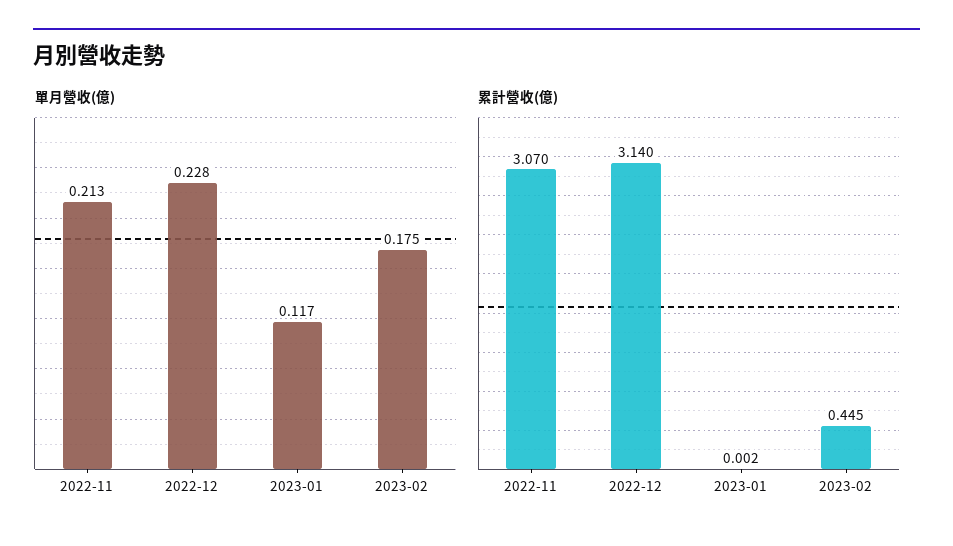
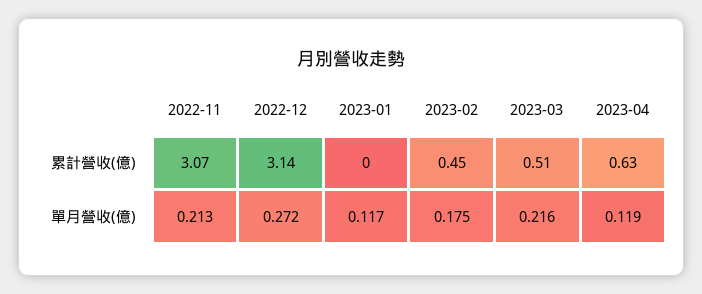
單月營收(億), 2022-12: 0.228 -> 0.272
累計營收(億), 2023-03: none -> 0.51
累計營收(億), 2023-04: none -> 0.63
單月營收(億), 2023-03: none -> 0.216
單月營收(億), 2023-04: none -> 0.119

